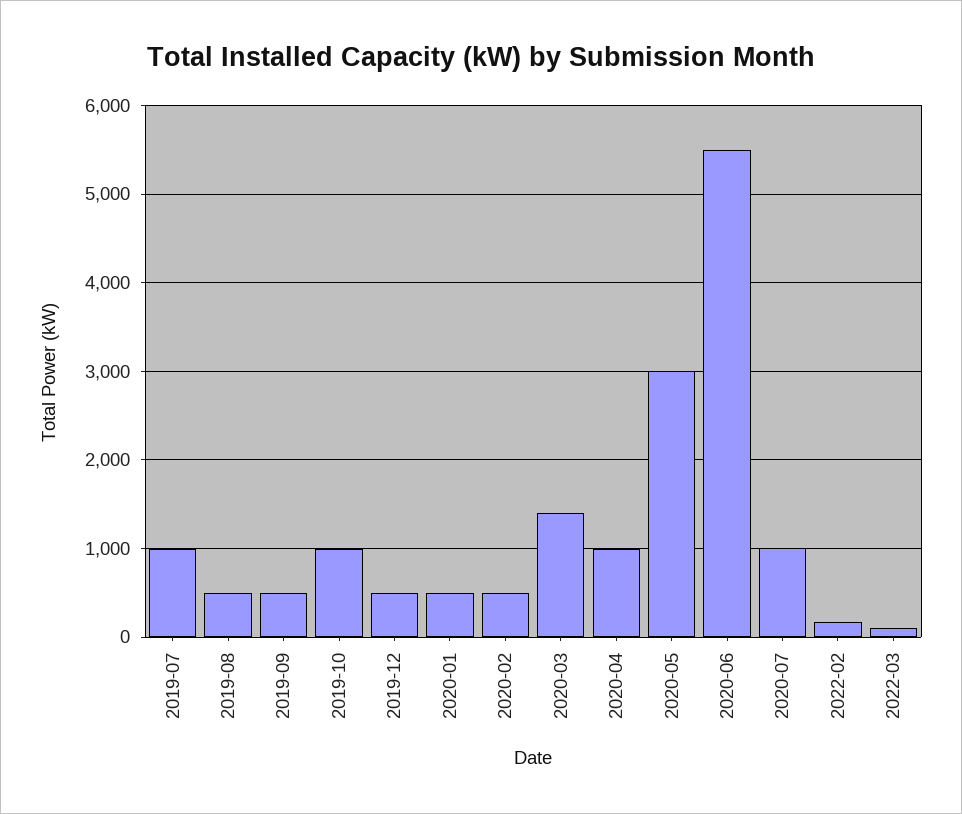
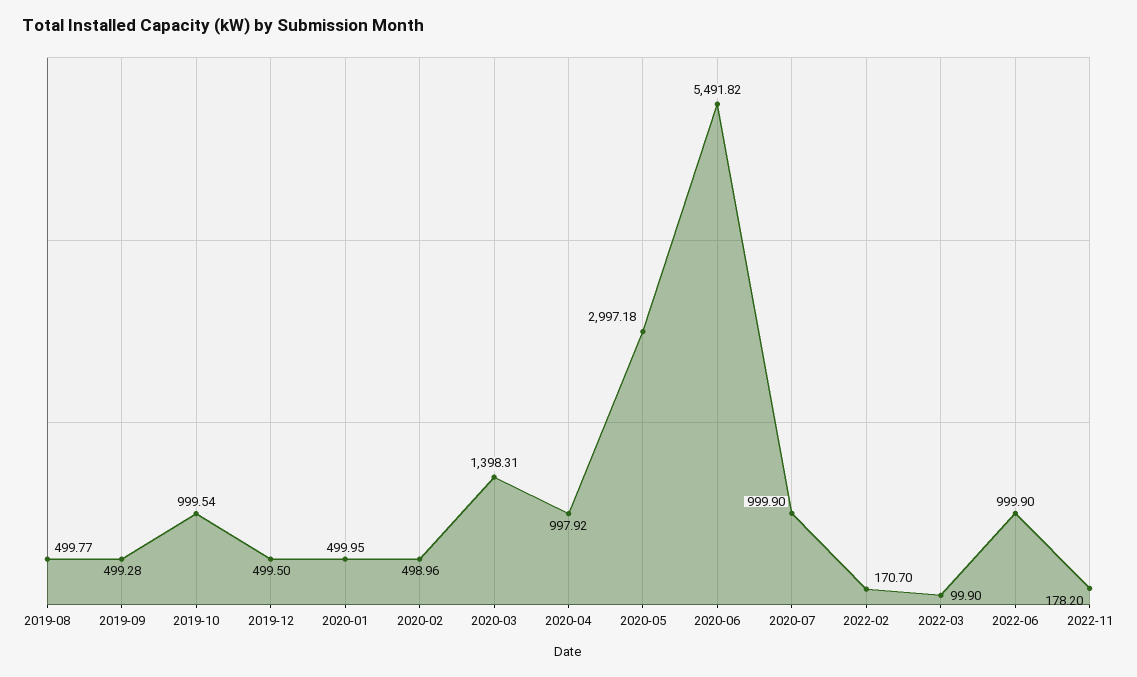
2019-07: 1000 -> none
2022-06: none -> 999.9
2022-11: none -> 178.2

